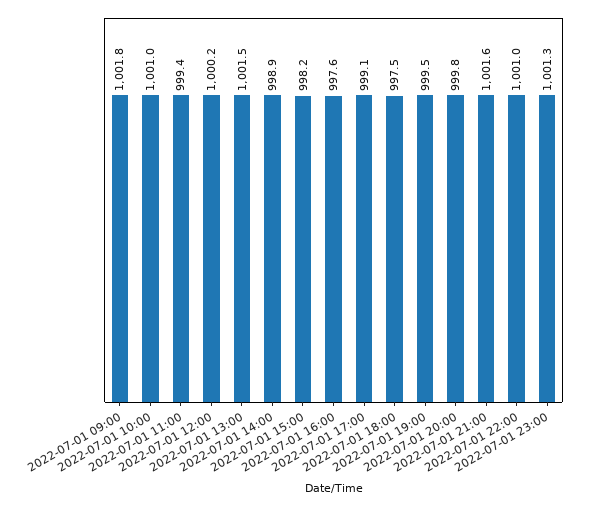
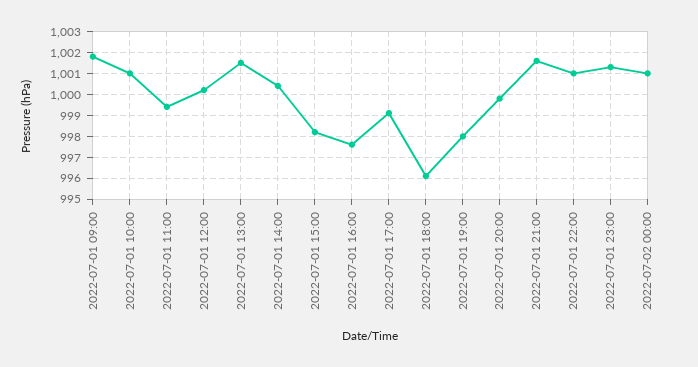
2022-07-01 14:00: 998.9 -> 1000.5
2022-07-01 18:00: 997.5 -> 996
2022-07-01 19:00: 999.5 -> 998
2022-07-02 00:00: none -> 1001

